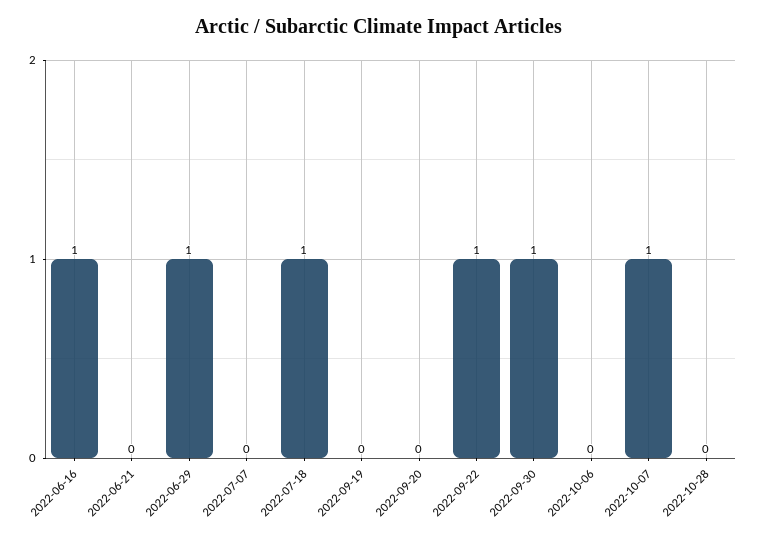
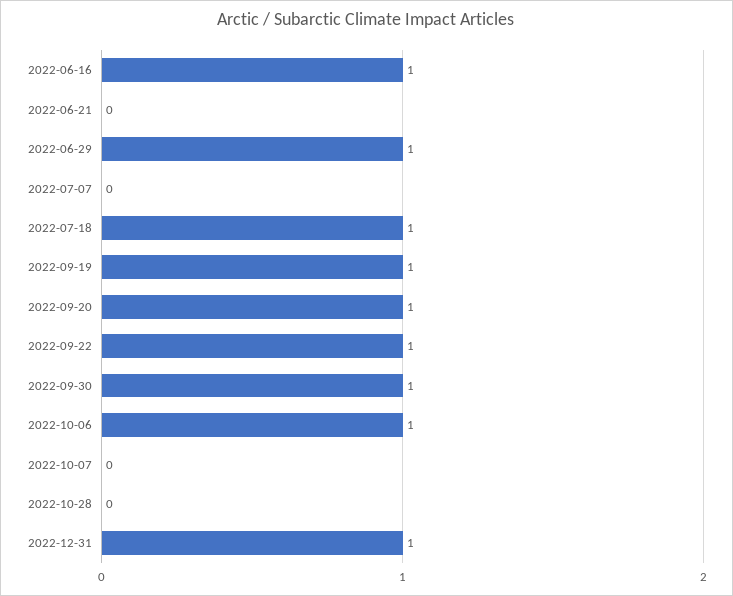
2022-09-19: 0 -> 1
2022-09-20: 0 -> 1
2022-10-06: 0 -> 1
2022-10-07: 1 -> 0
2022-12-31: none -> 1

